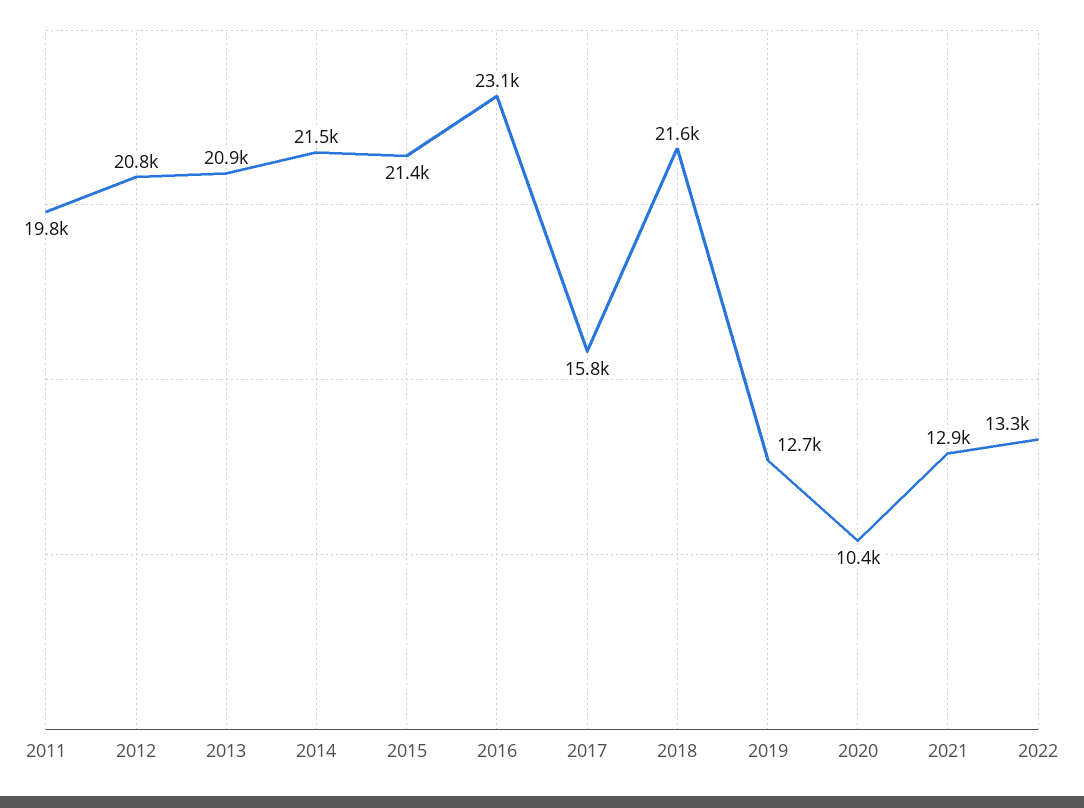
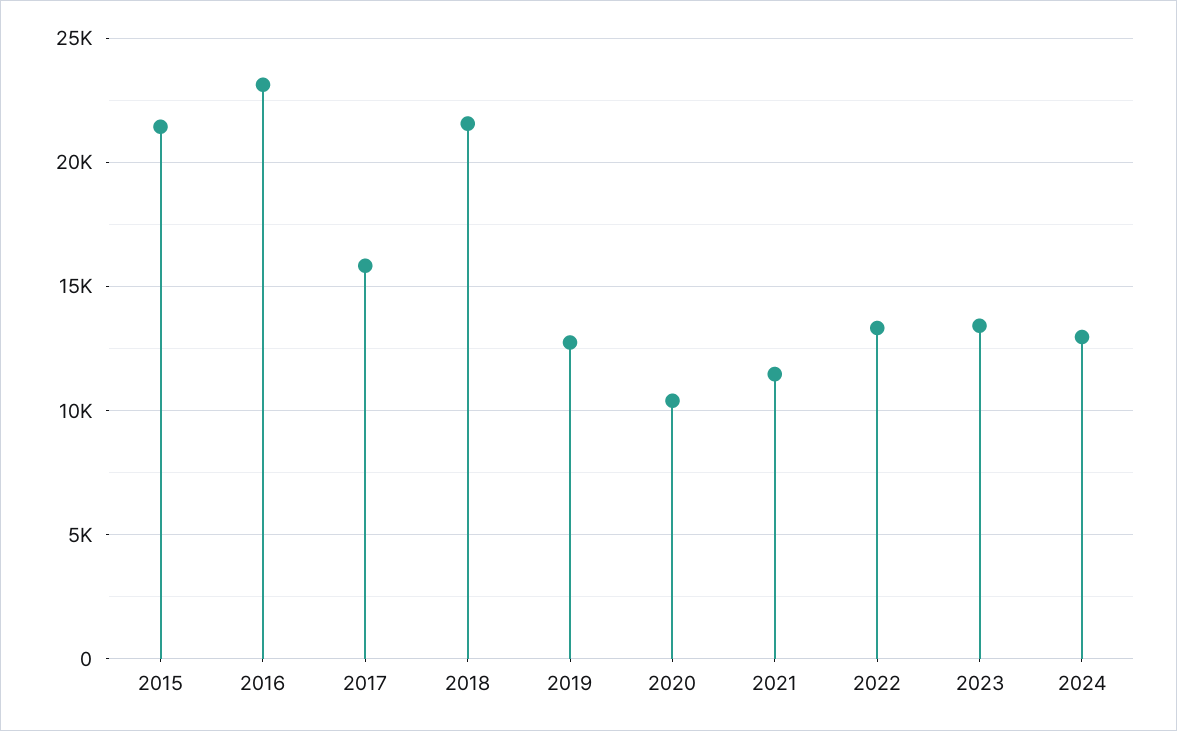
2011: 19800 -> none
2012: 20800 -> none
2013: 20900 -> none
2014: 21500 -> none
2021: 12900 -> 11500
2023: none -> 13500
2024: none -> 13000

